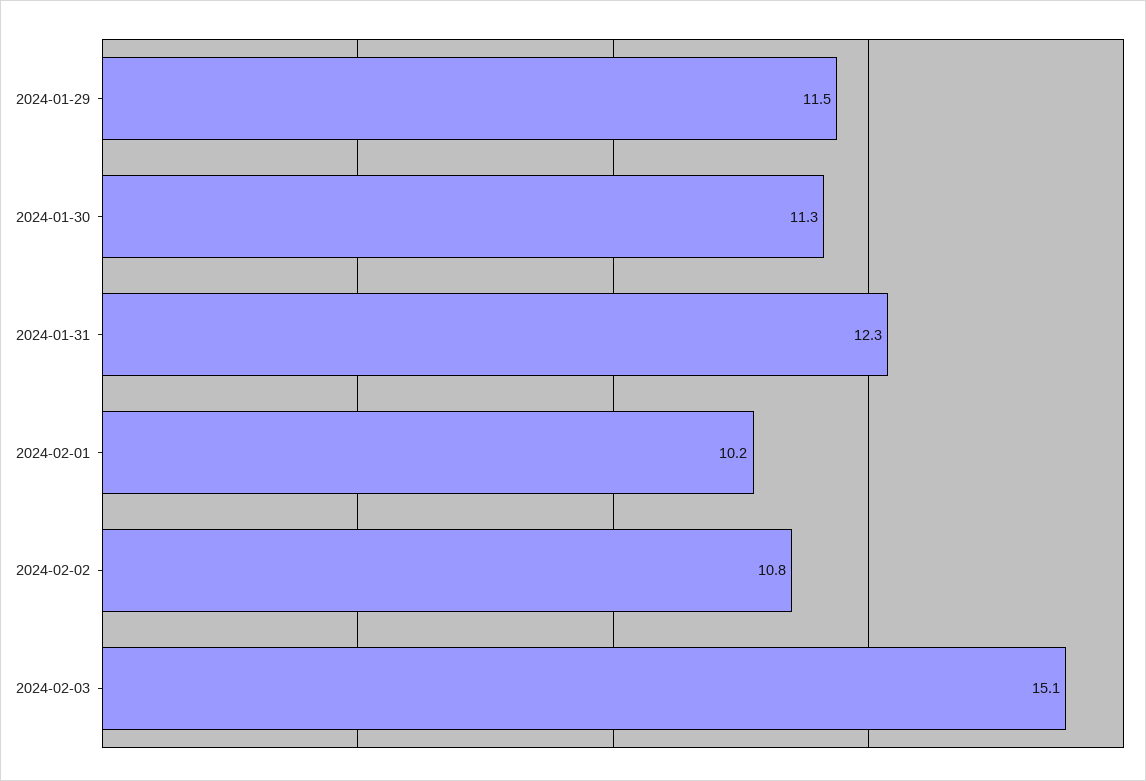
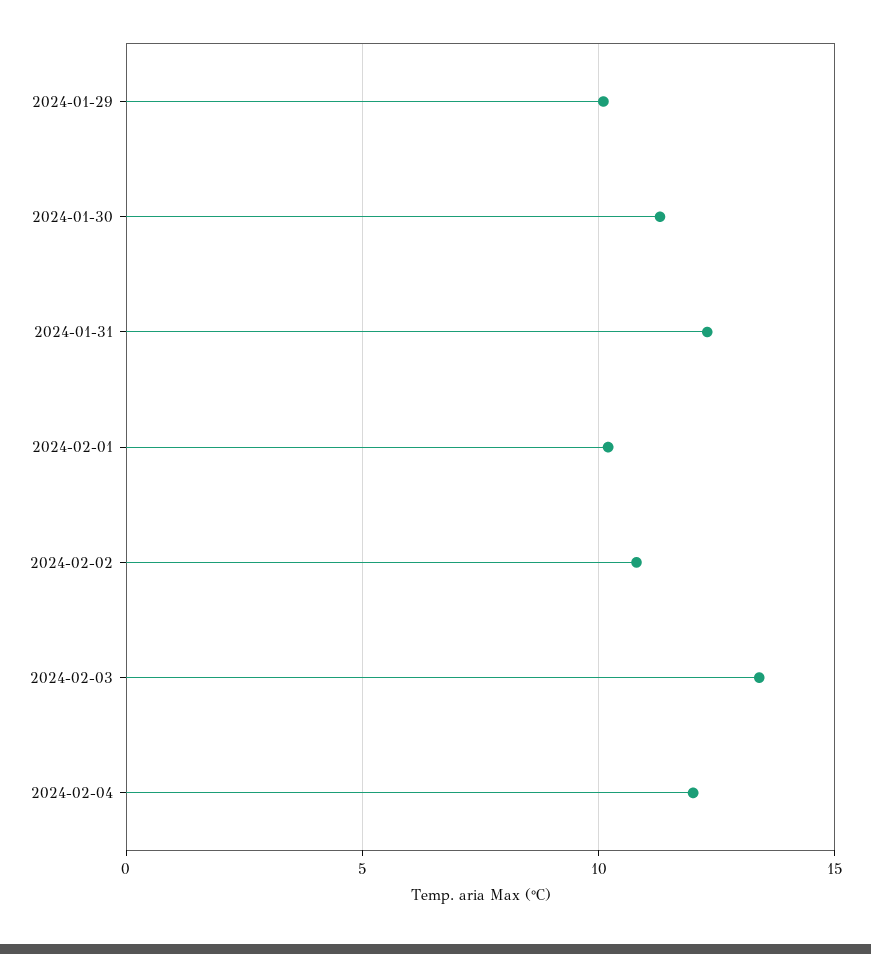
2024-01-29: 11.5 -> 10
2024-02-03: 15.1 -> 13.5
2024-02-04: none -> 12

